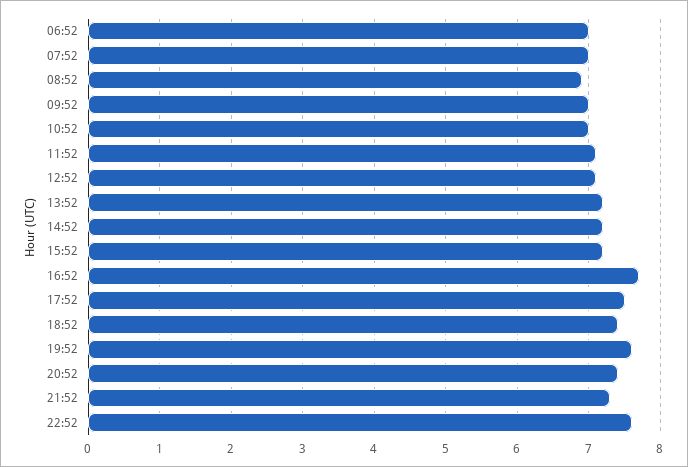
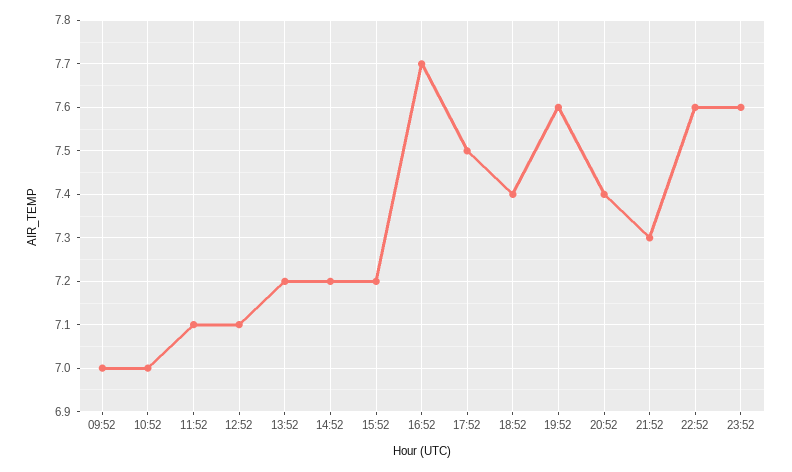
06:52: 7 -> none
07:52: 7 -> none
08:52: 6.9 -> none
23:52: none -> 7.6

